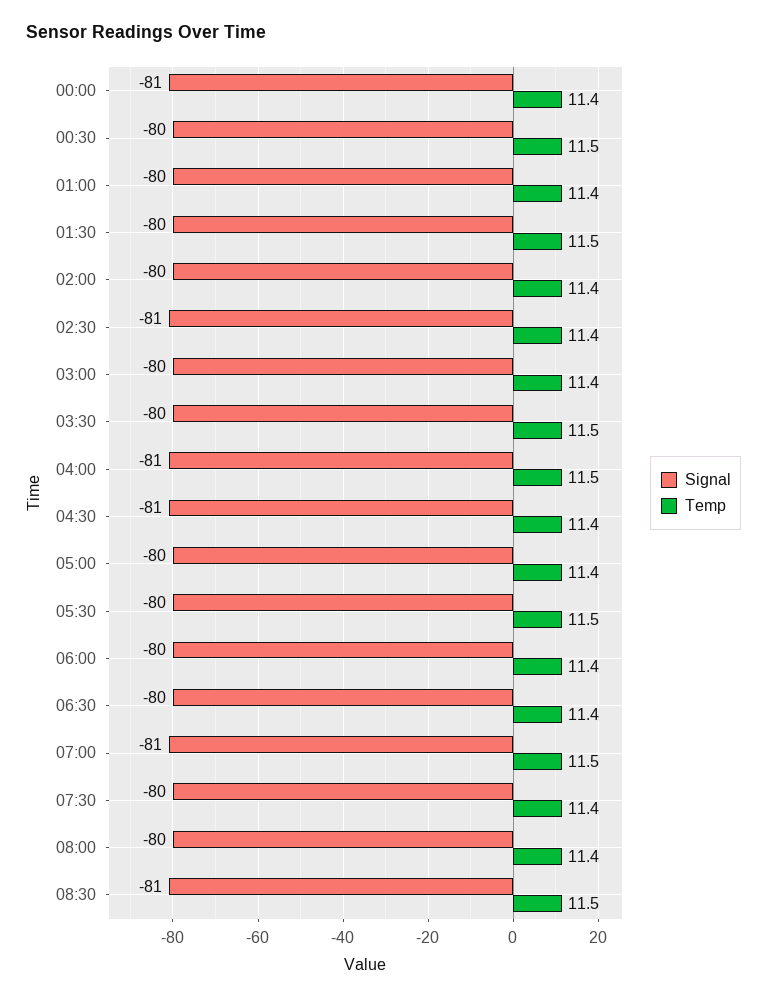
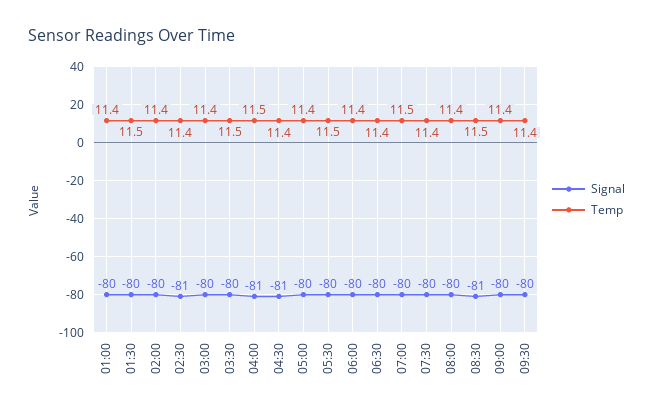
Signal, 00:00: -81 -> none
Temp, 00:00: 11.4 -> none
Signal, 00:30: -80 -> none
Temp, 00:30: 11.5 -> none
Signal, 07:00: -81 -> -80
Signal, 09:00: none -> -80
Temp, 09:00: none -> 11.4
Signal, 09:30: none -> -80
Temp, 09:30: none -> 11.4

